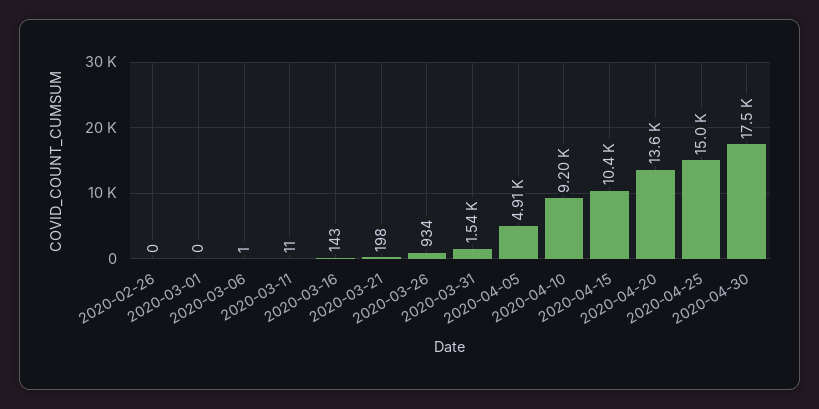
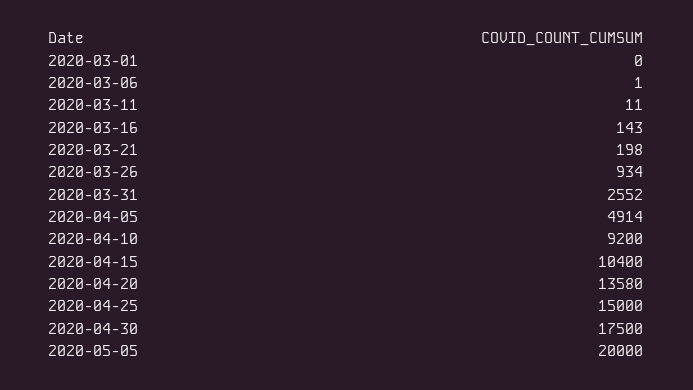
2020-02-26: 0 -> none
2020-03-31: 1540 -> 2552
2020-05-05: none -> 20000

